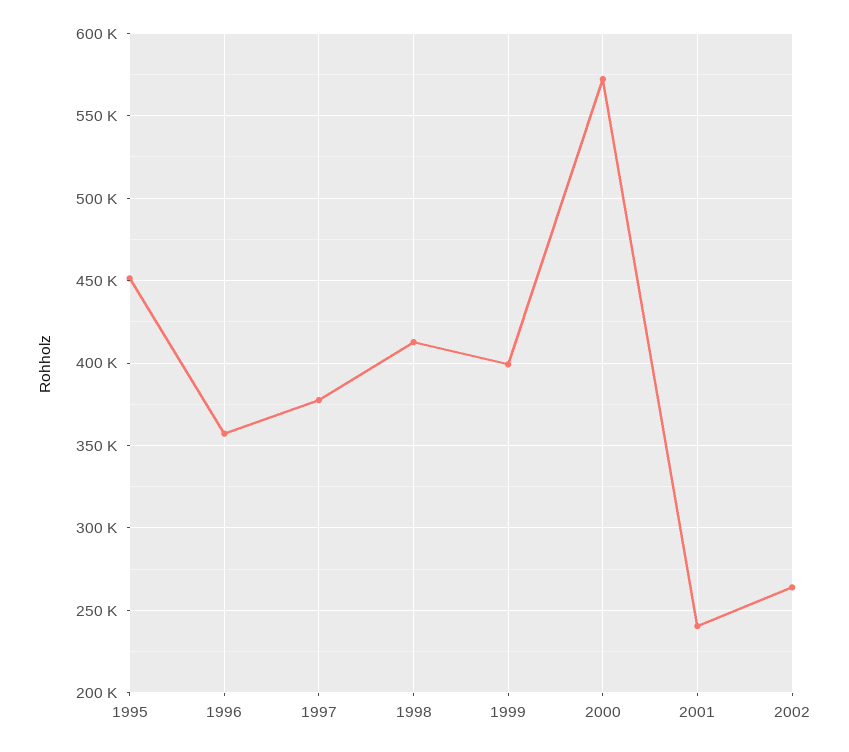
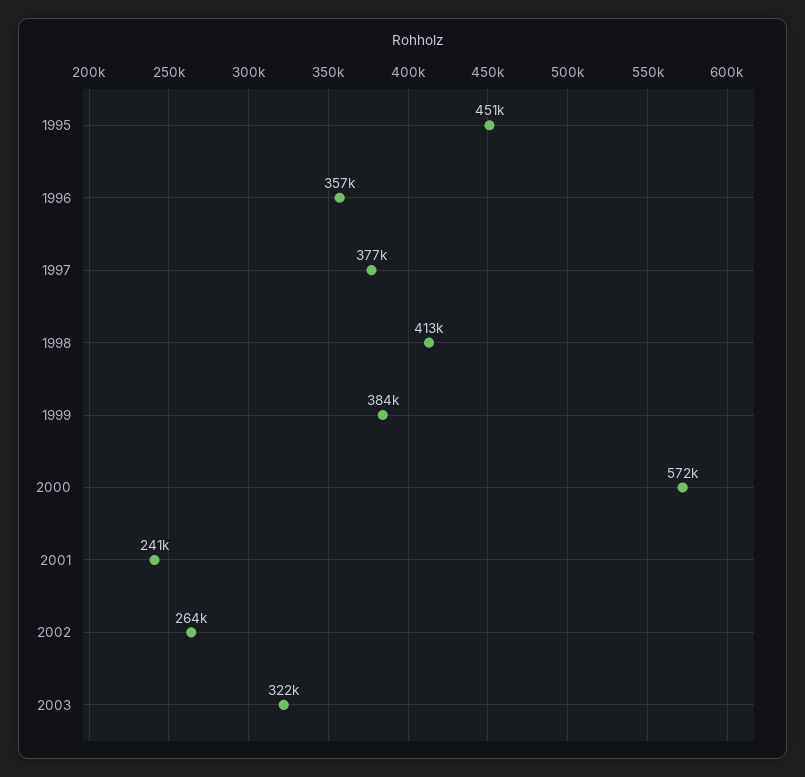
1999: 400000 -> 384000
2003: none -> 322000

